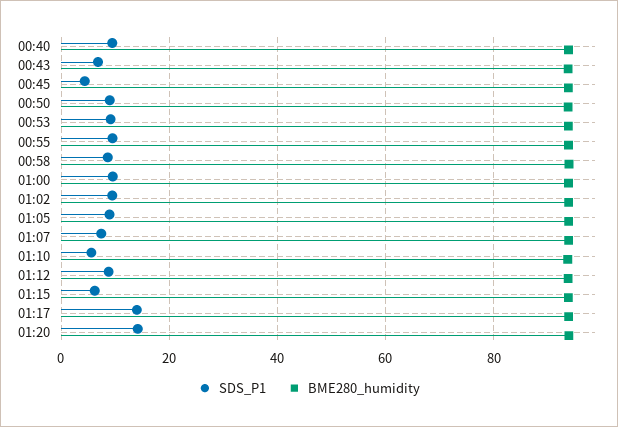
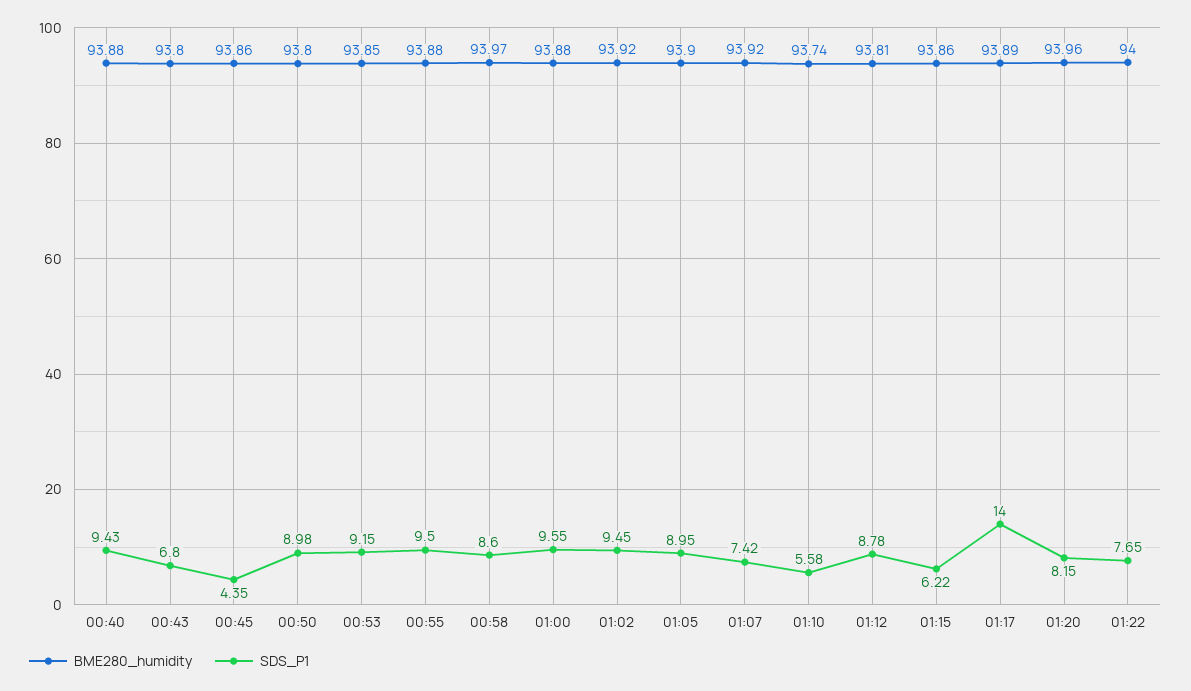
SDS_P1, 01:20: 14 -> 8.15
BME280_humidity, 01:22: none -> 94
SDS_P1, 01:22: none -> 7.65

